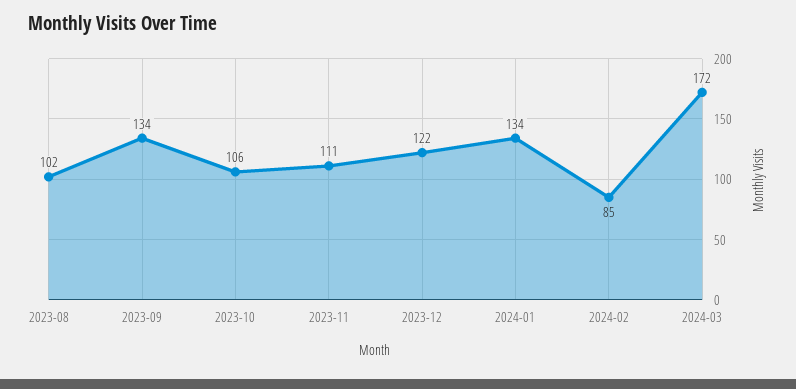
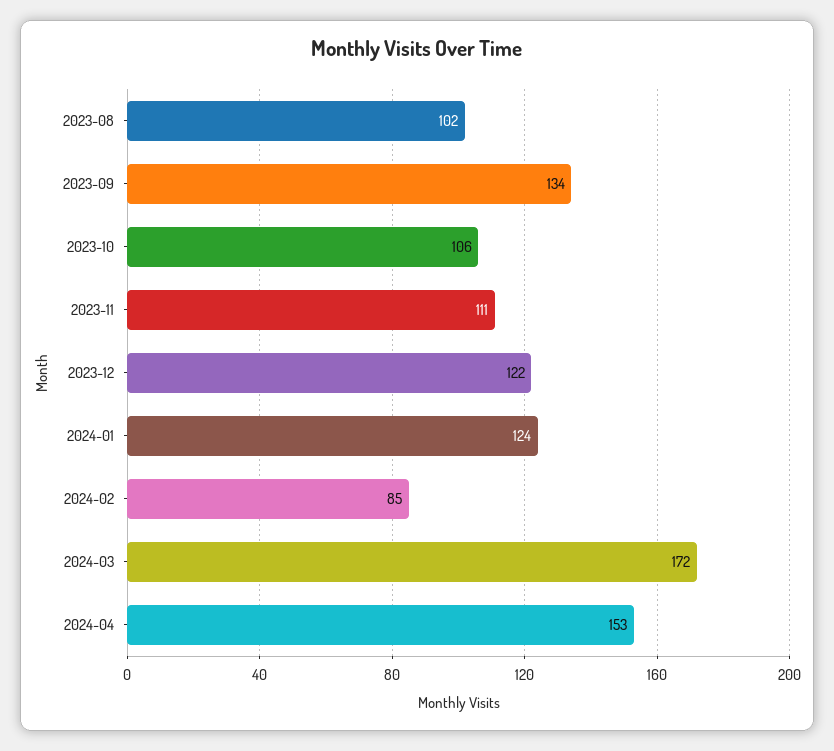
2024-01: 134 -> 124
2024-04: none -> 153

